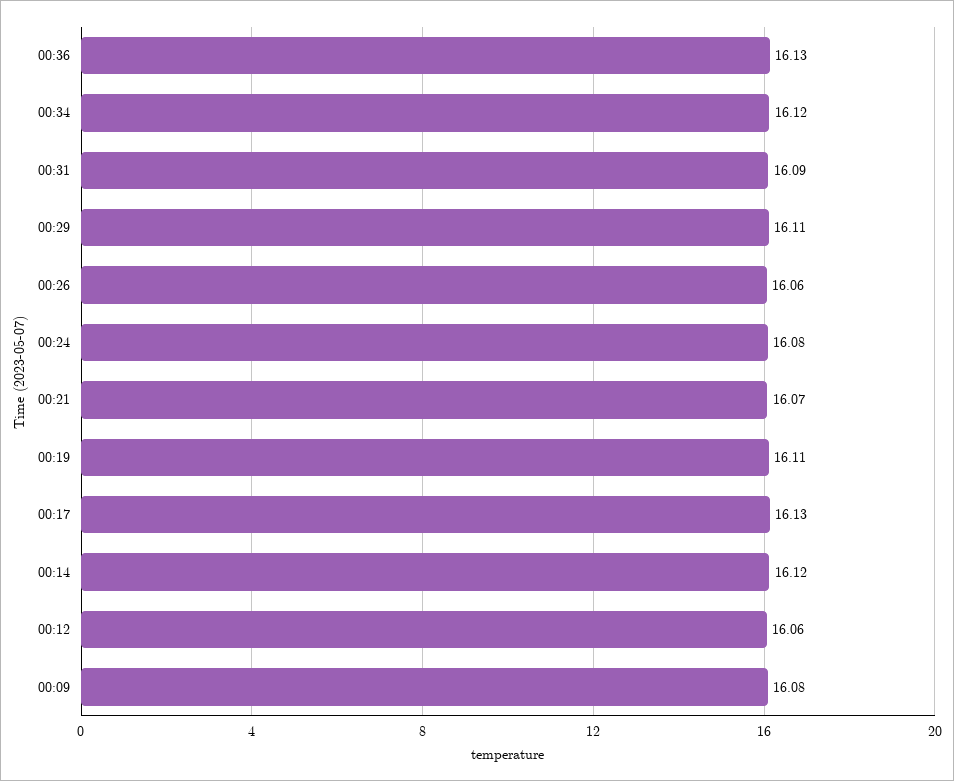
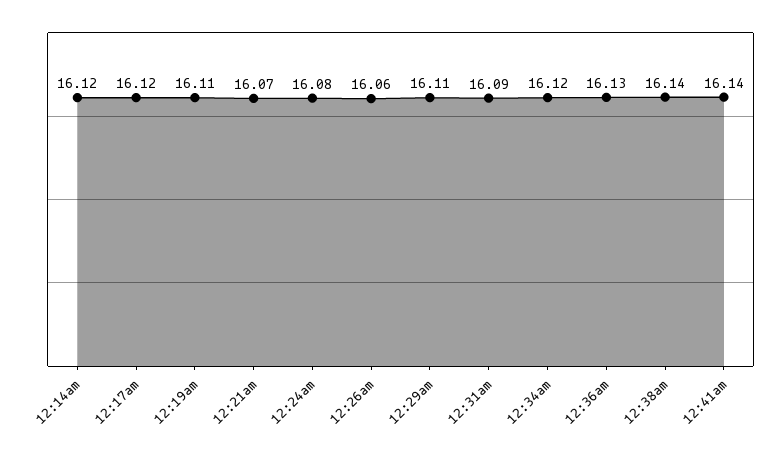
00:17: 16.13 -> 16.12
00:12: 16.06 -> none
00:09: 16.08 -> none
12:38am: none -> 16.14
12:41am: none -> 16.14

